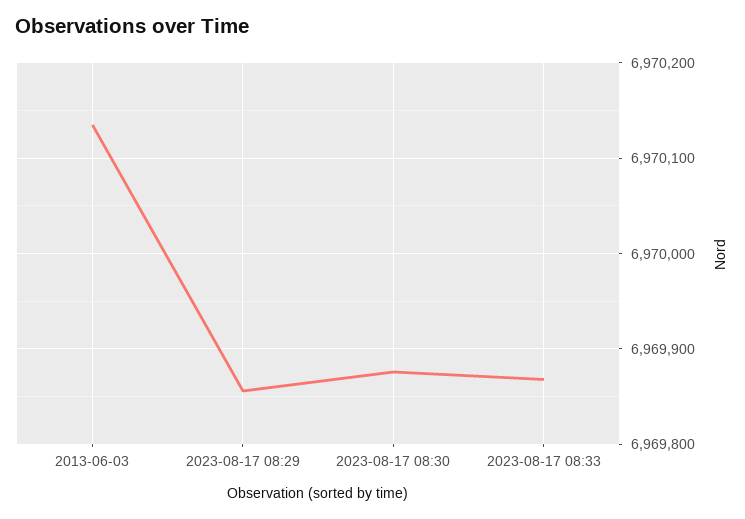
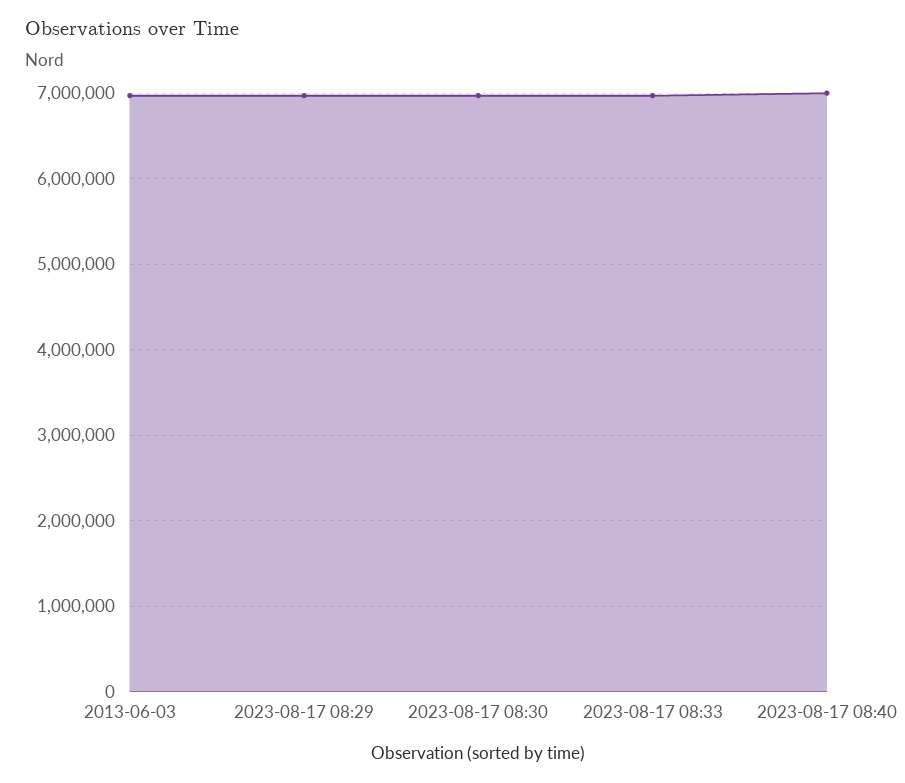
2023-08-17 08:40: none -> 7000000

